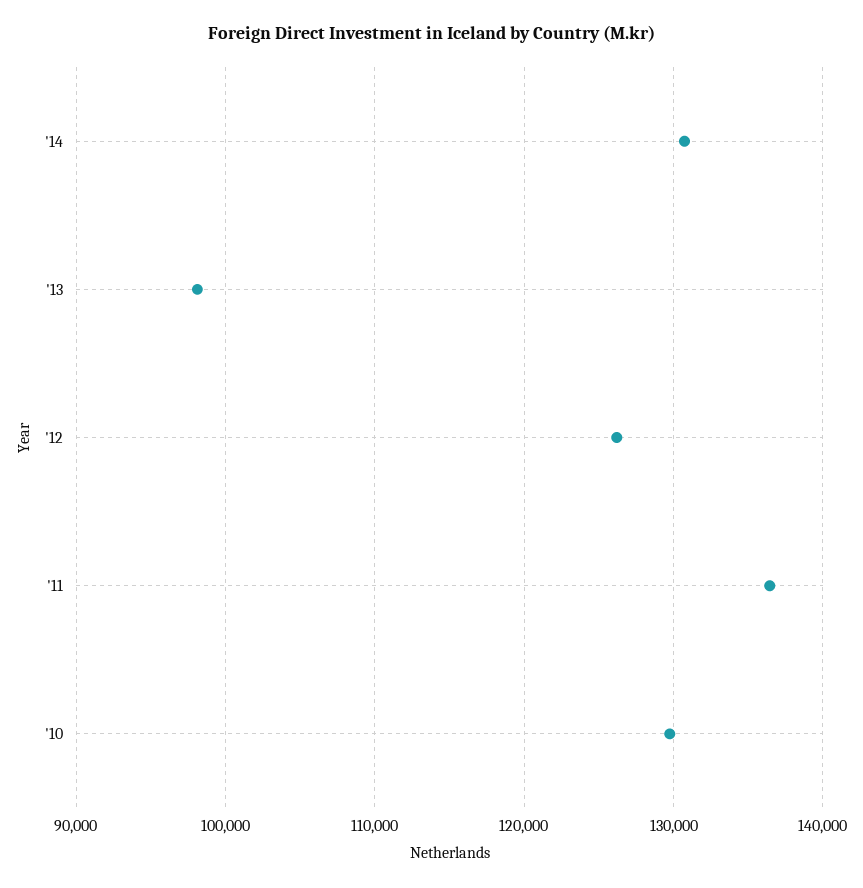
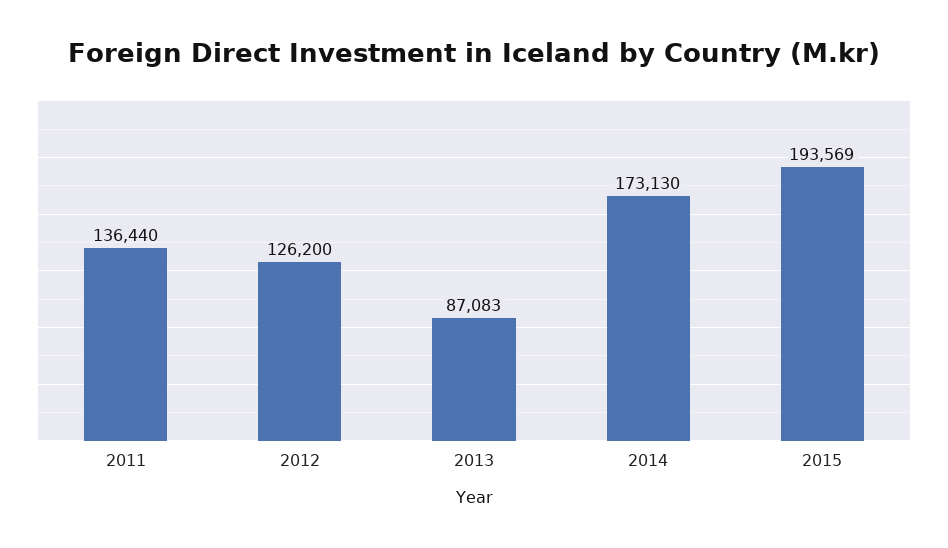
'14: 131000 -> 173130
'13: 98000 -> 87083
'10: 130000 -> none
2015: none -> 193569

